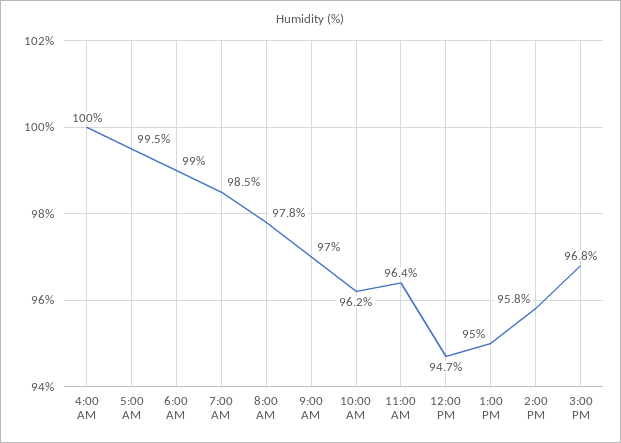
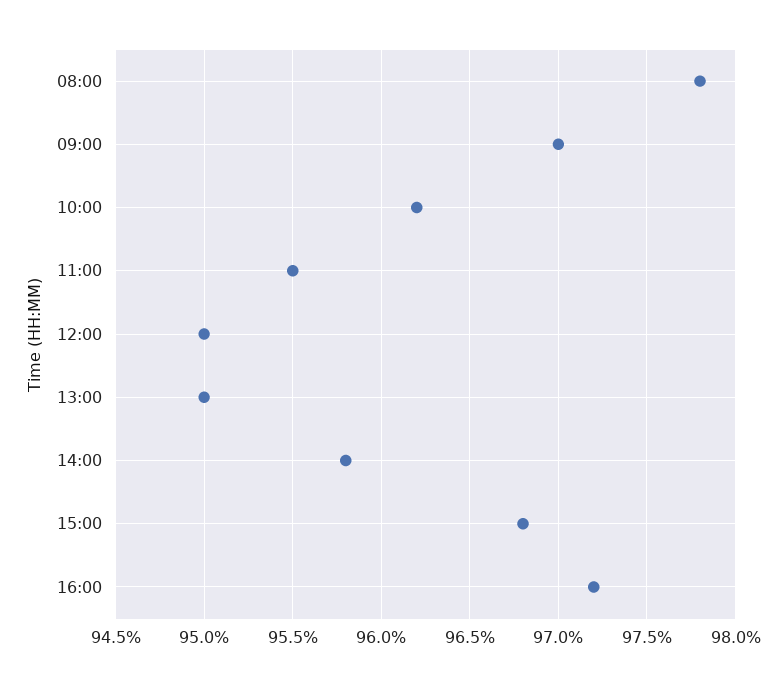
4:00 AM: 100 -> none
5:00 AM: 99.5 -> none
6:00 AM: 99 -> none
7:00 AM: 98.5 -> none
11:00 AM: 96.4 -> 95.5
12:00 PM: 94.7 -> 95
16:00: none -> 97.2

